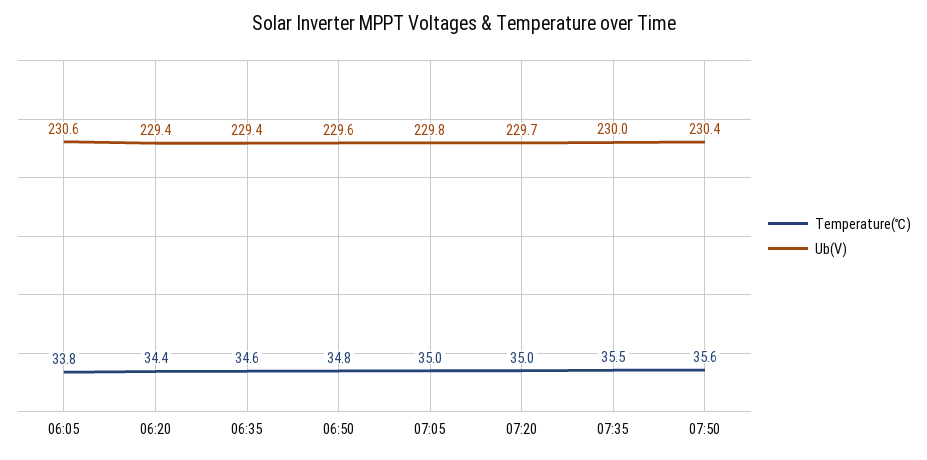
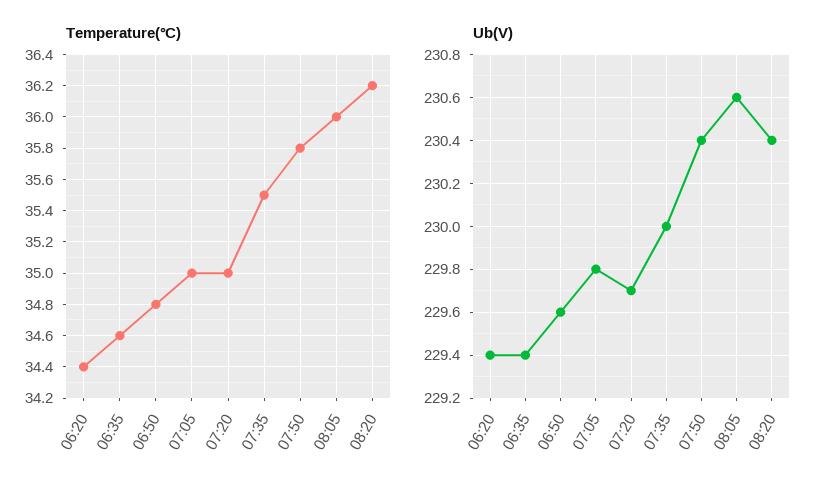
Temperature(℃), 06:05: 33.8 -> none
Ub(V), 06:05: 230.6 -> none
Temperature(℃), 07:50: 35.6 -> 35.8
Temperature(℃), 08:05: none -> 36
Temperature(℃), 08:20: none -> 36.2
Ub(V), 08:05: none -> 230.6
Ub(V), 08:20: none -> 230.4

